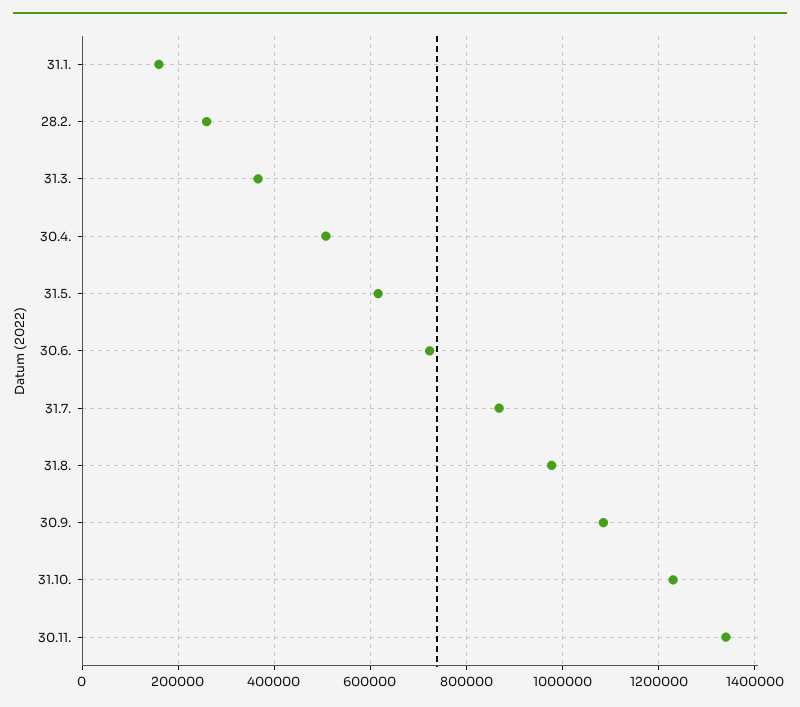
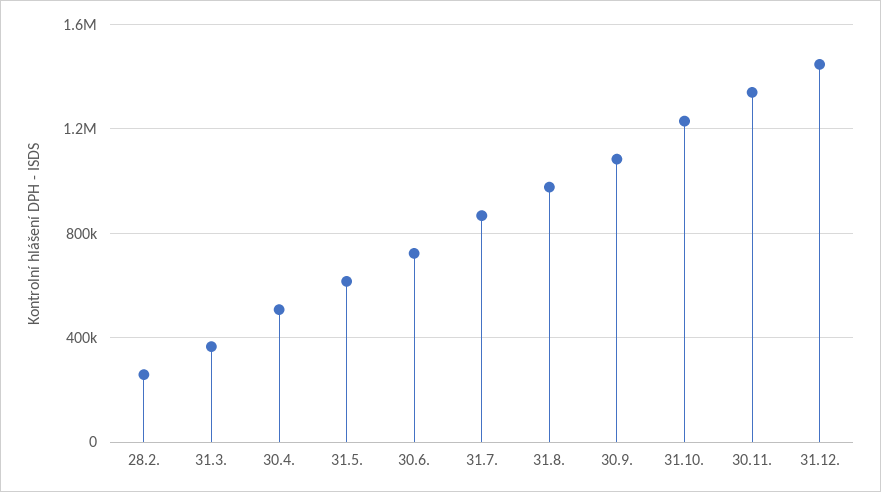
31.1.: 160000 -> none
31.12.: none -> 1450000

